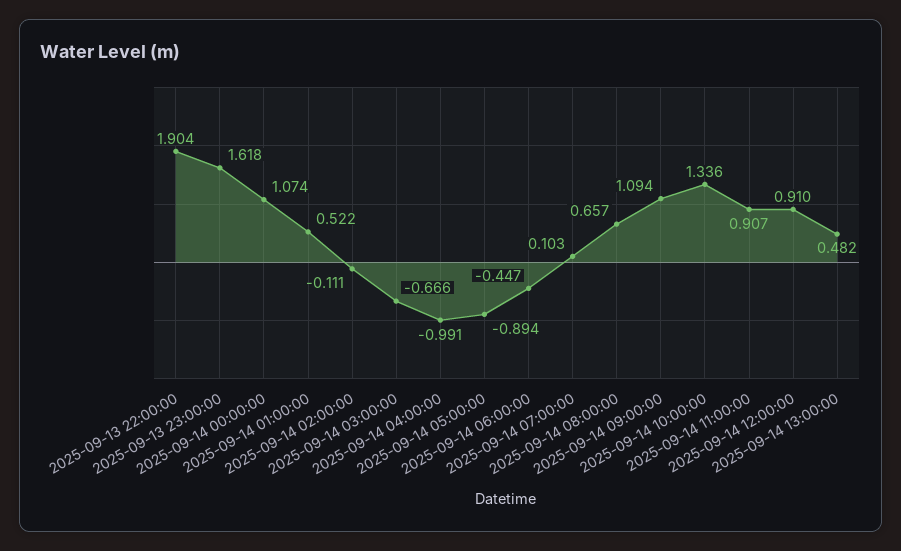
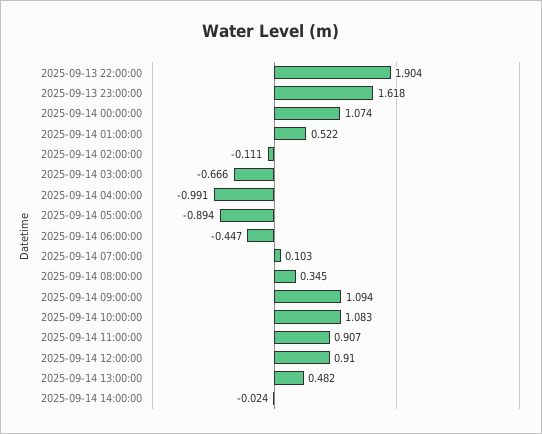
2025-09-14 08:00:00: 0.657 -> 0.345
2025-09-14 10:00:00: 1.336 -> 1.083
2025-09-14 14:00:00: none -> -0.024

